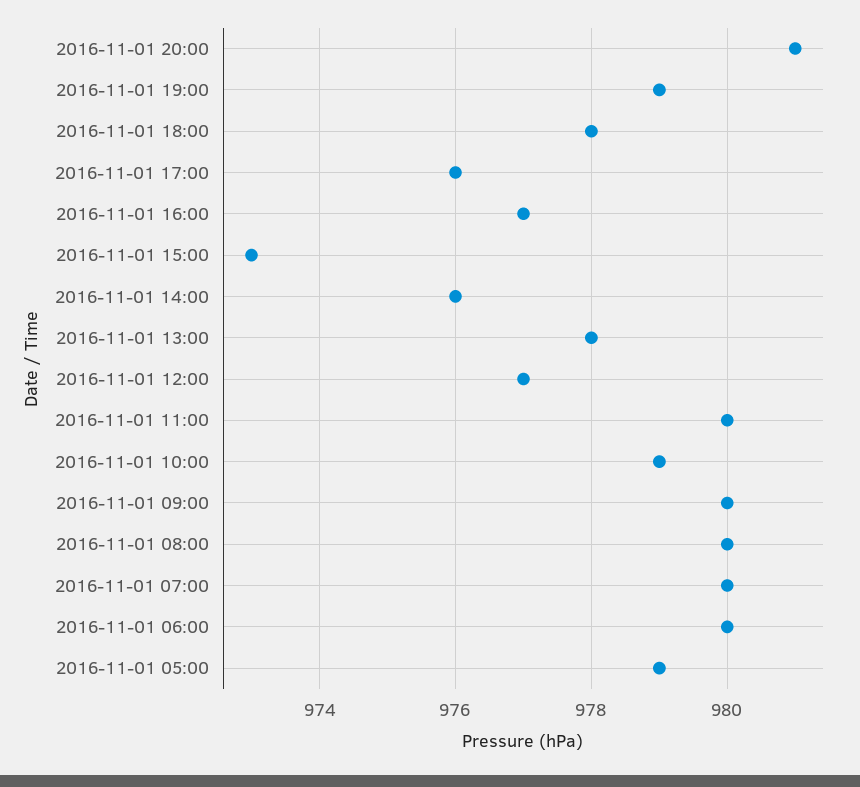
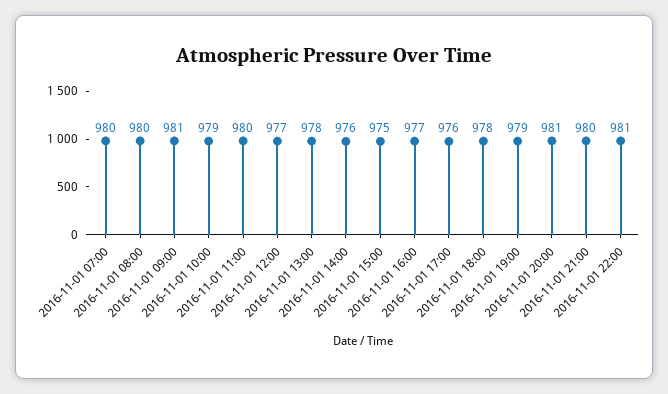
2016-11-01 15:00: 973 -> 975
2016-11-01 09:00: 980 -> 981
2016-11-01 06:00: 980 -> none
2016-11-01 05:00: 979 -> none
2016-11-01 21:00: none -> 980
2016-11-01 22:00: none -> 981

